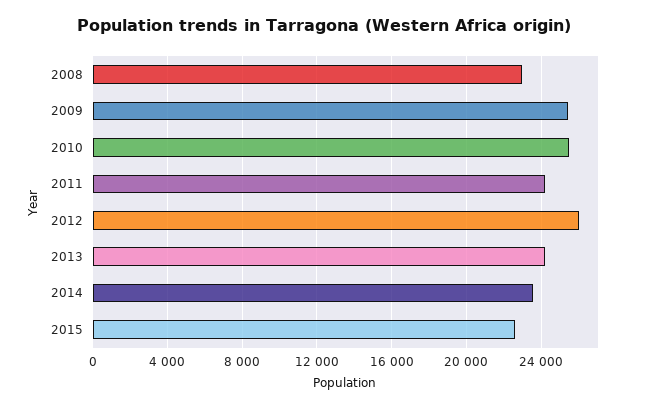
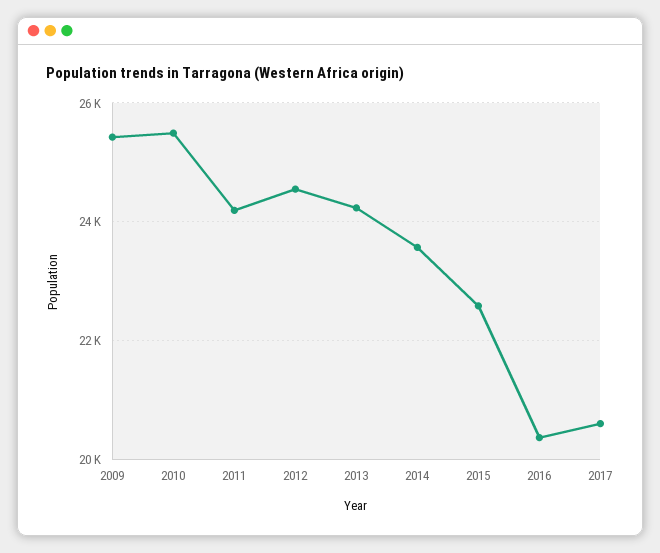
2008: 23000 -> none
2012: 26000 -> 24600
2016: none -> 20400
2017: none -> 20600

